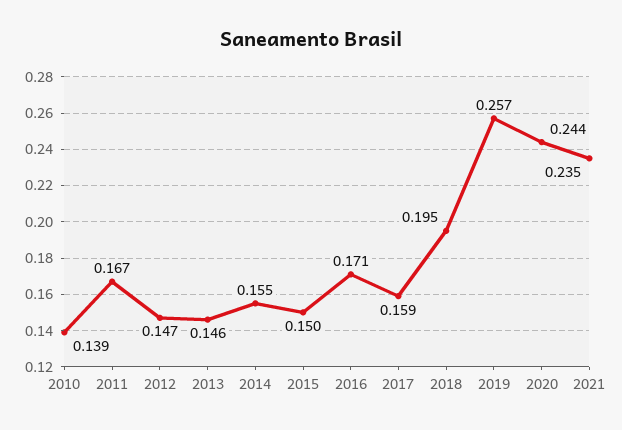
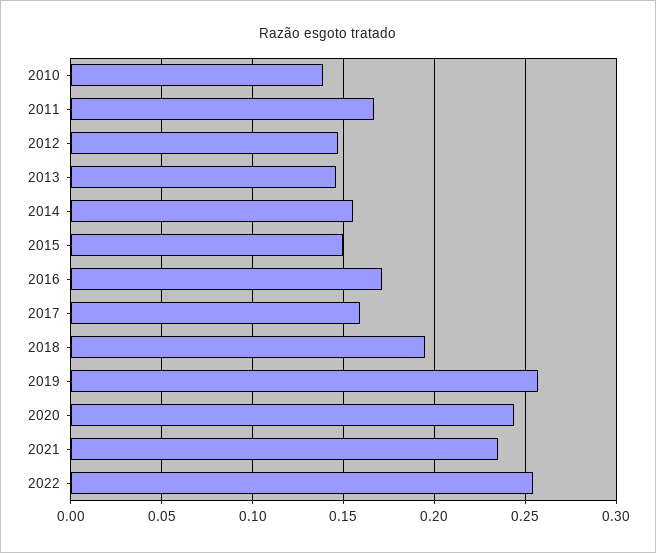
2022: none -> 0.255

